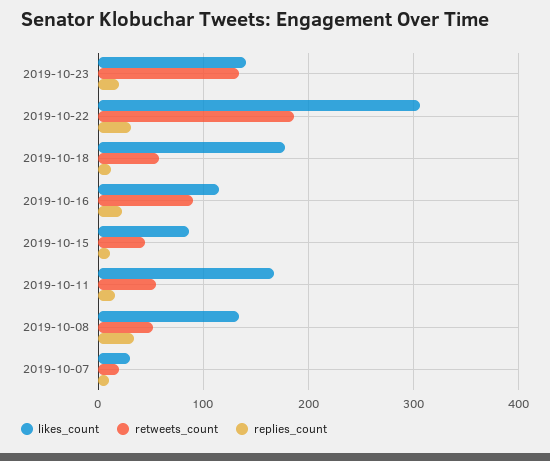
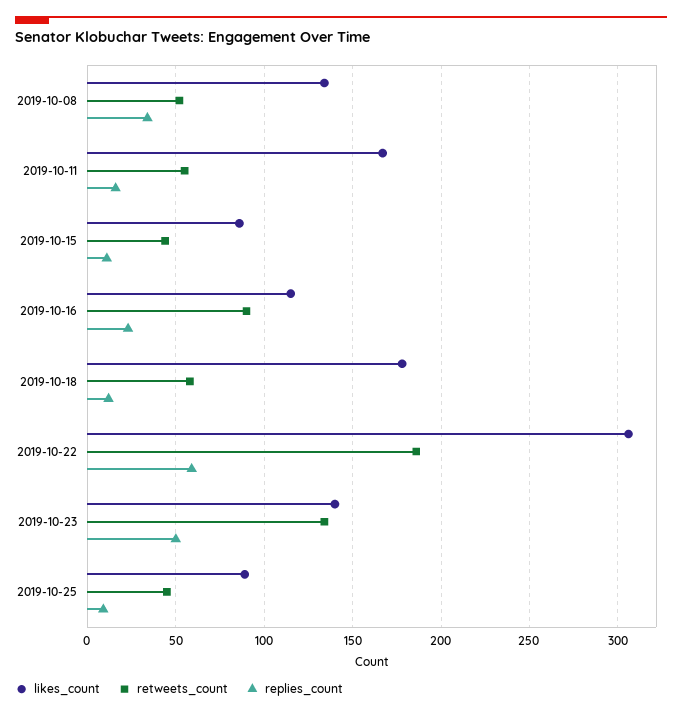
replies_count, 2019-10-23: 20 -> 50
replies_count, 2019-10-22: 30 -> 60
likes_count, 2019-10-07: 30 -> none
retweets_count, 2019-10-07: 20 -> none
replies_count, 2019-10-07: 10 -> none
likes_count, 2019-10-25: none -> 90
retweets_count, 2019-10-25: none -> 45
replies_count, 2019-10-25: none -> 10

